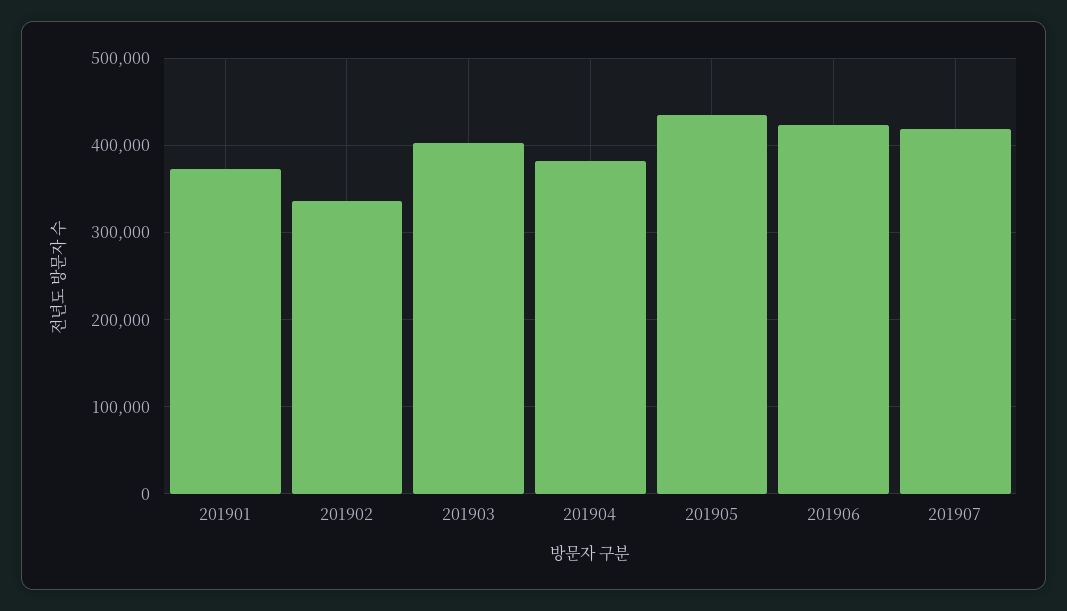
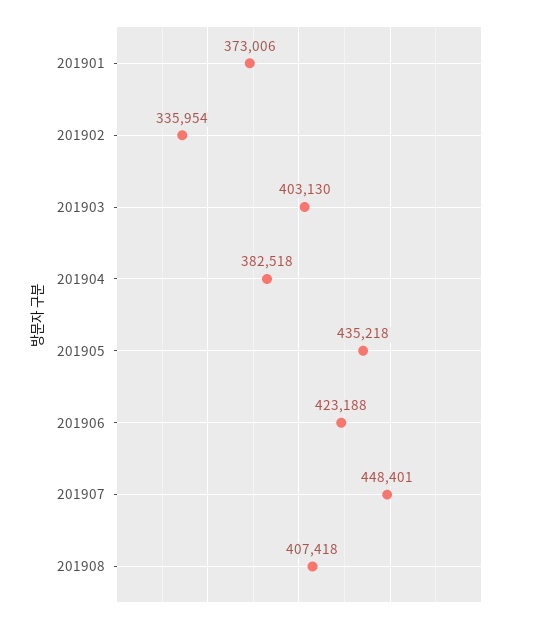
201907: 420000 -> 448401
201908: none -> 407418

